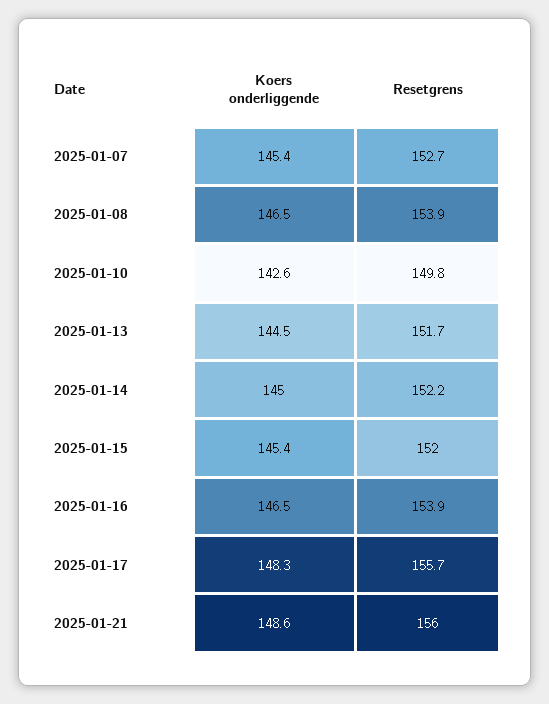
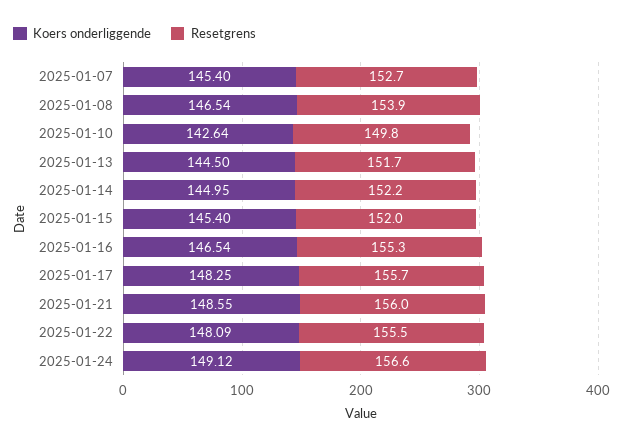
Resetgrens, 2025-01-16: 153.9 -> 155.3
Koers onderliggende, 2025-01-22: none -> 148.09
Resetgrens, 2025-01-22: none -> 155.5
Koers onderliggende, 2025-01-24: none -> 149.12
Resetgrens, 2025-01-24: none -> 156.6

